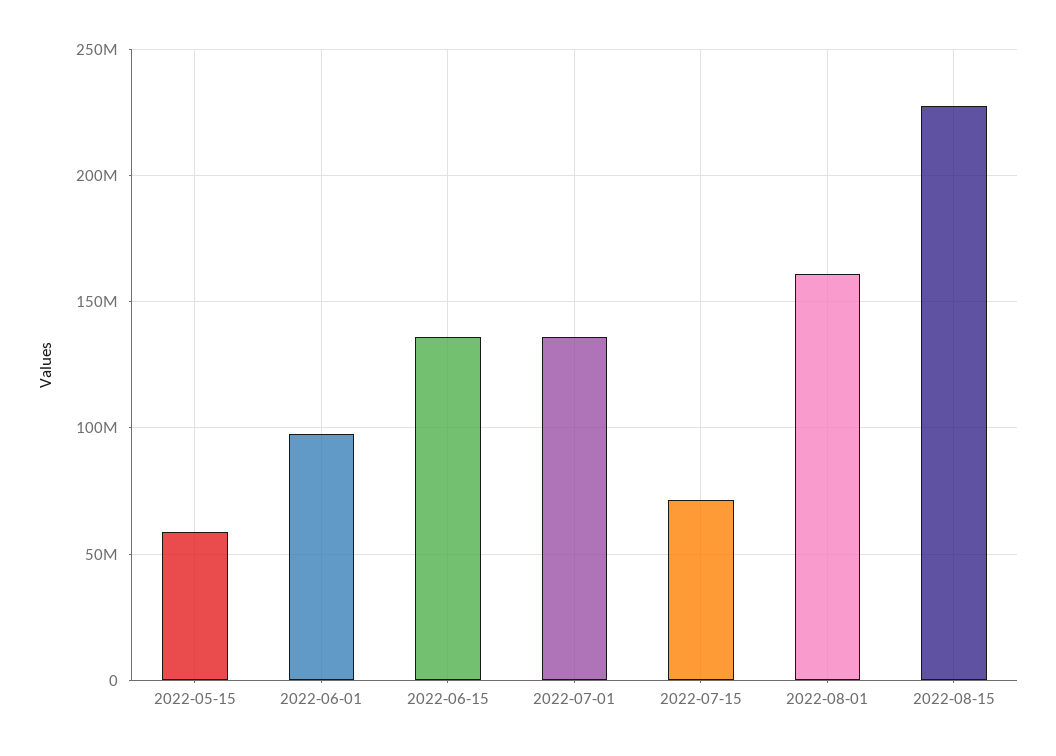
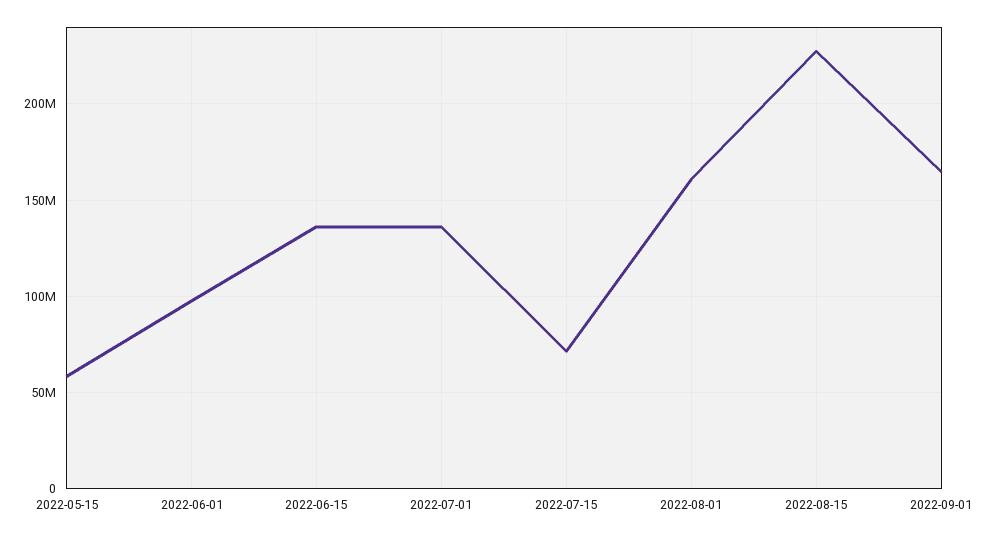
2022-09-01: none -> 165000000

